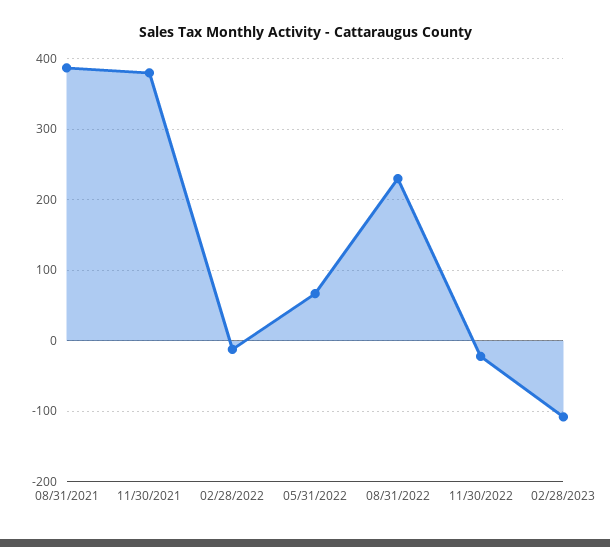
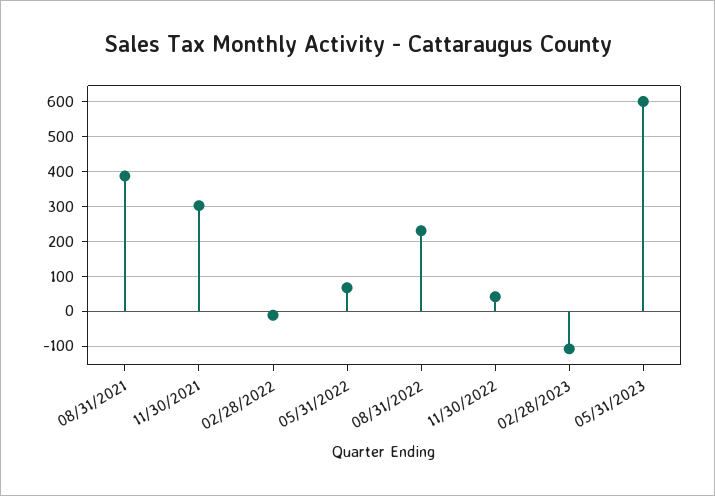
11/30/2021: 380 -> 300
11/30/2022: -20 -> 40
05/31/2023: none -> 600

